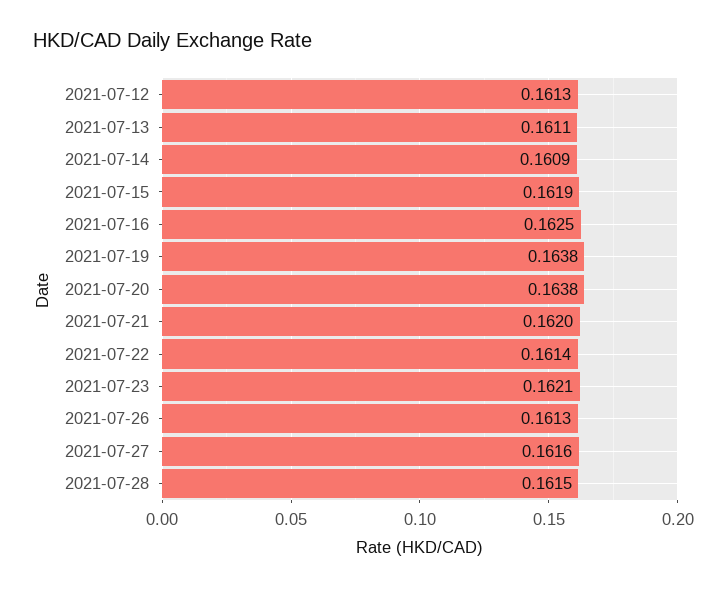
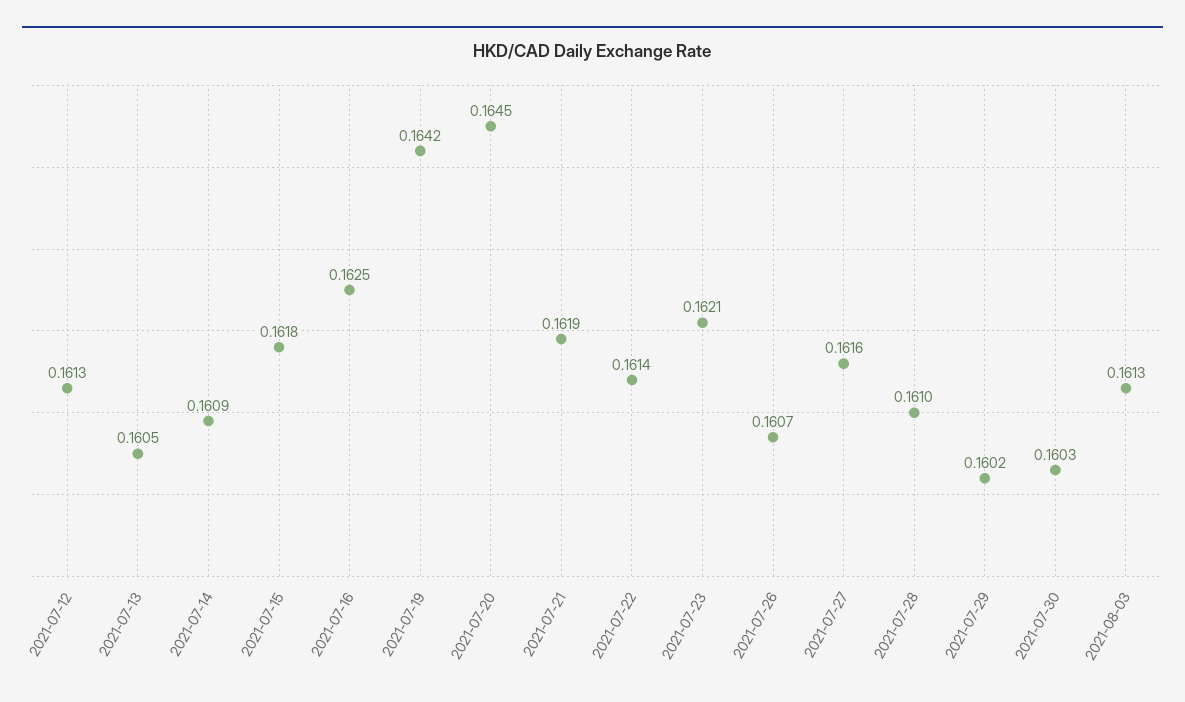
2021-07-13: 0.1611 -> 0.1605
2021-07-15: 0.1619 -> 0.1618
2021-07-19: 0.1638 -> 0.1642
2021-07-20: 0.1638 -> 0.1645
2021-07-21: 0.162 -> 0.1619
2021-07-26: 0.1613 -> 0.1607
2021-07-28: 0.1615 -> 0.161
2021-07-29: none -> 0.1602
2021-07-30: none -> 0.1603
2021-08-03: none -> 0.1613

